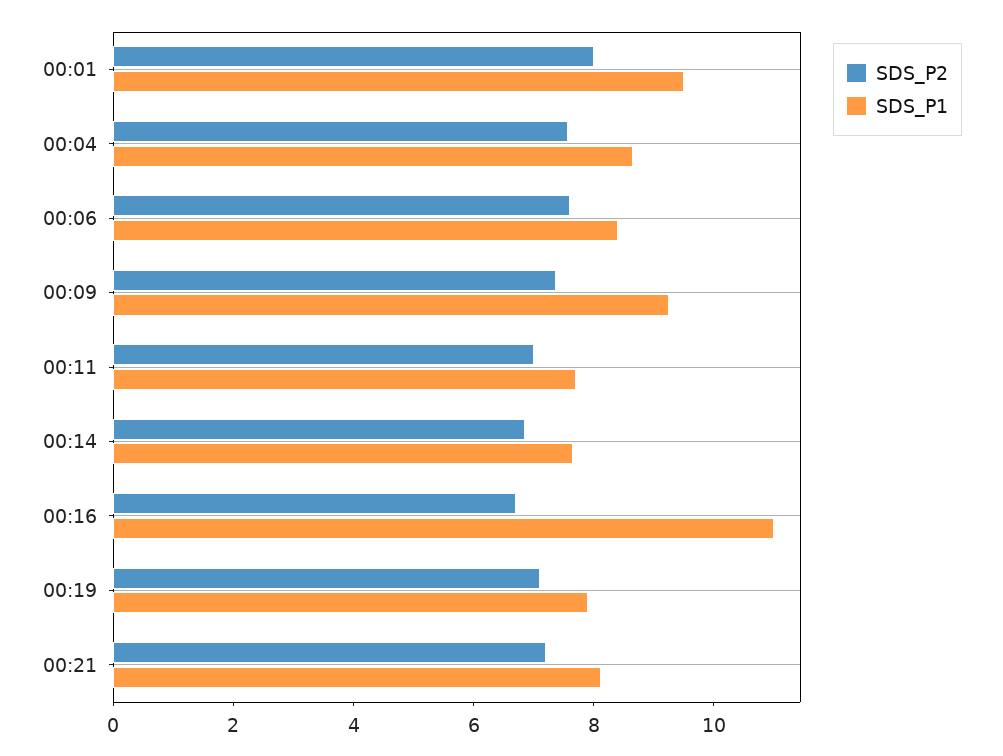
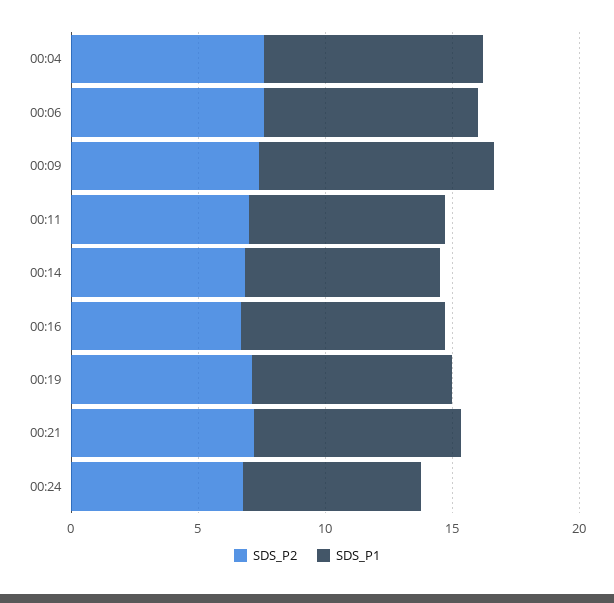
SDS_P2, 00:01: 8 -> none
SDS_P1, 00:01: 9.5 -> none
SDS_P1, 00:16: 11 -> 8
SDS_P2, 00:24: none -> 7
SDS_P1, 00:24: none -> 7

